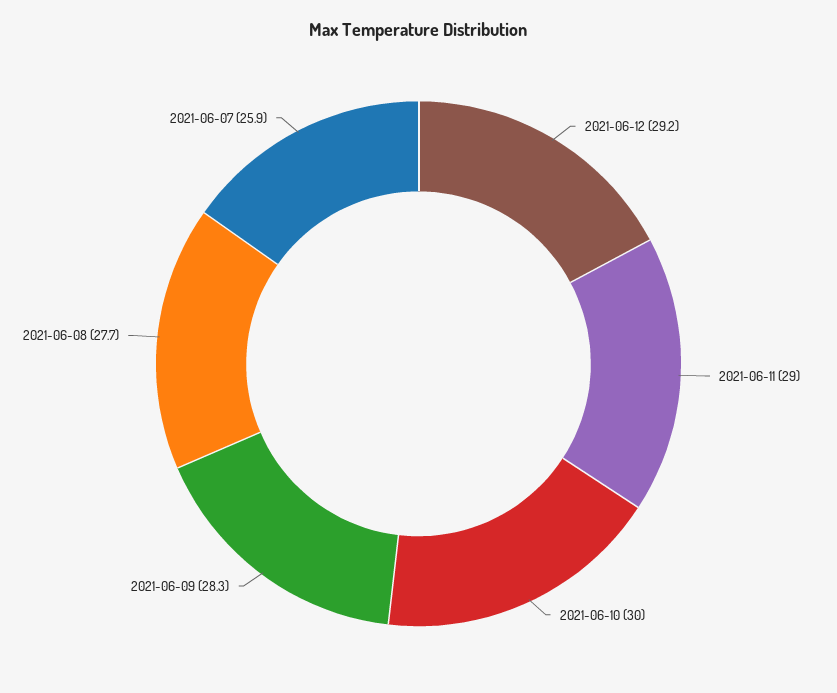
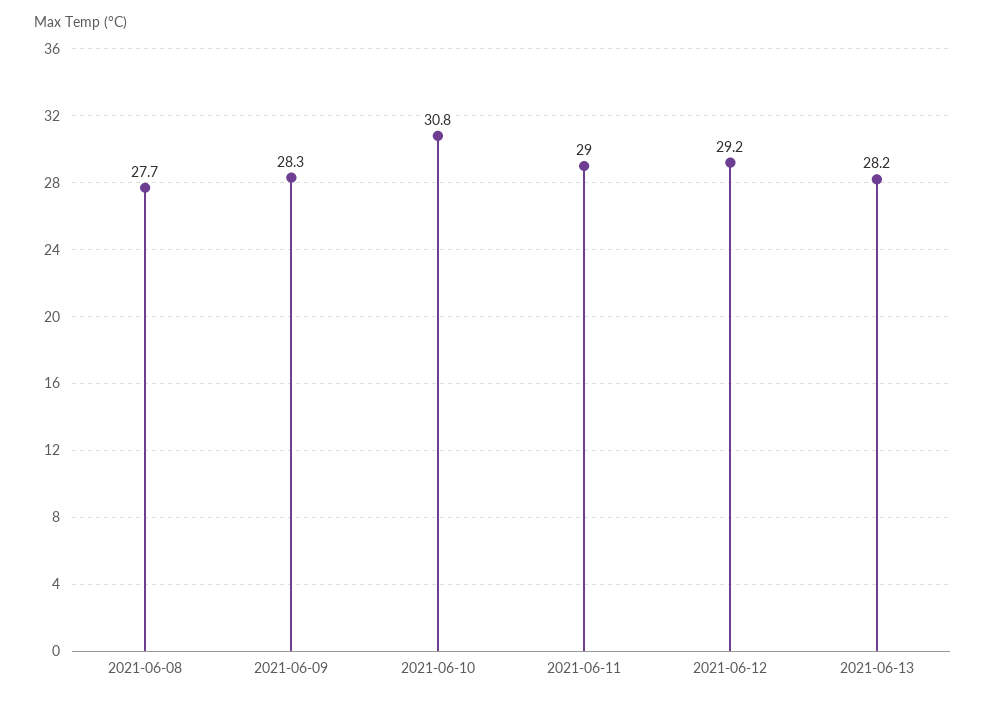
2021-06-10: 30 -> 30.8
2021-06-07: 25.9 -> none
2021-06-13: none -> 28.2

